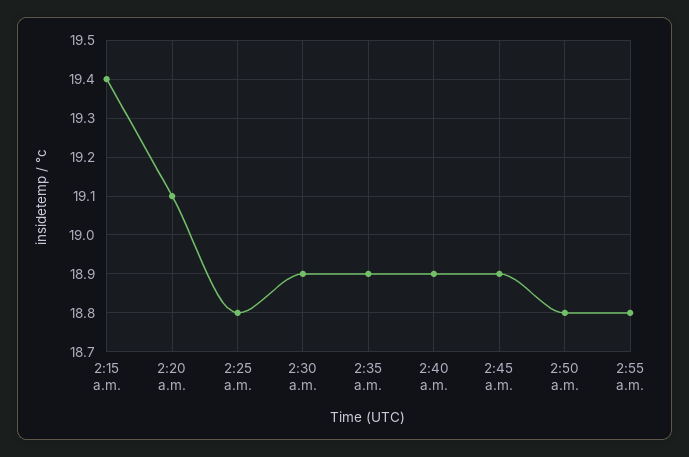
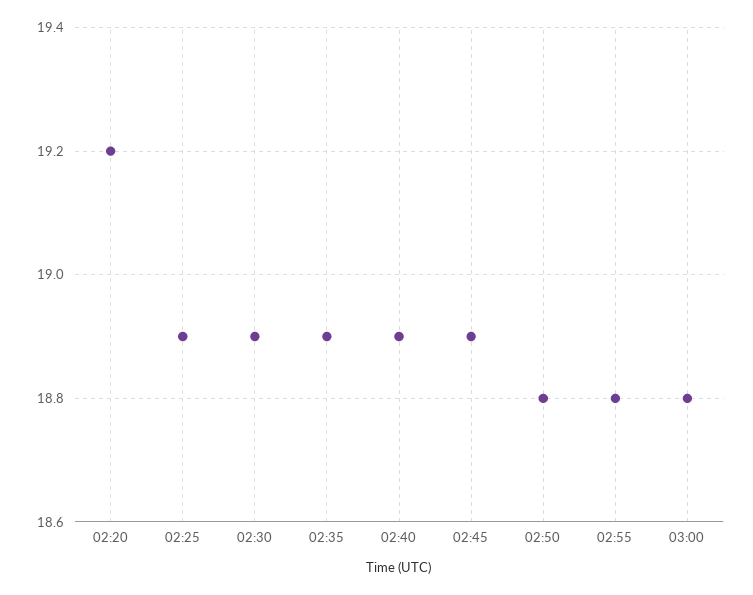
2:15 a.m.: 19.4 -> none
2:20 a.m.: 19.1 -> 19.2
2:25 a.m.: 18.8 -> 18.9
03:00: none -> 18.8

